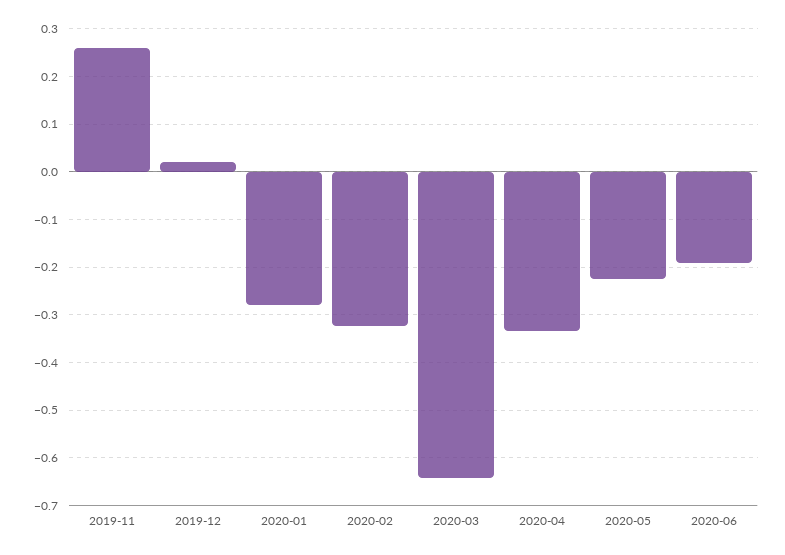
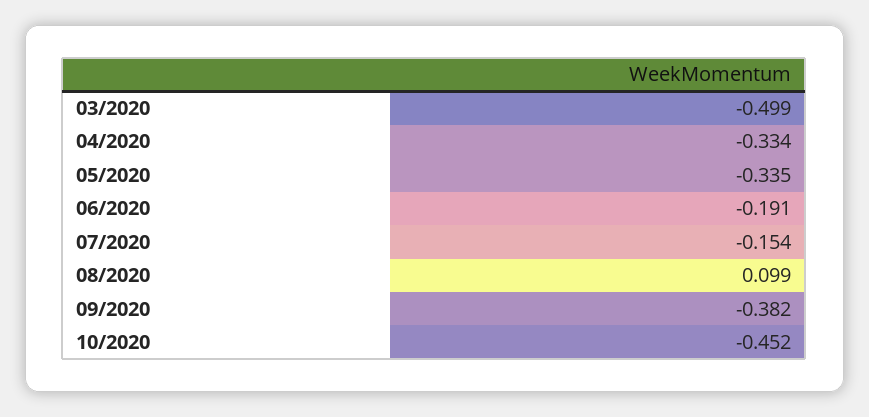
2019-11: 0.26 -> none
2019-12: 0.02 -> none
2020-01: -0.28 -> none
2020-02: -0.32 -> none
2020-03: -0.64 -> -0.499
2020-05: -0.22 -> -0.335
07/2020: none -> -0.154
08/2020: none -> 0.099
09/2020: none -> -0.382
10/2020: none -> -0.452

